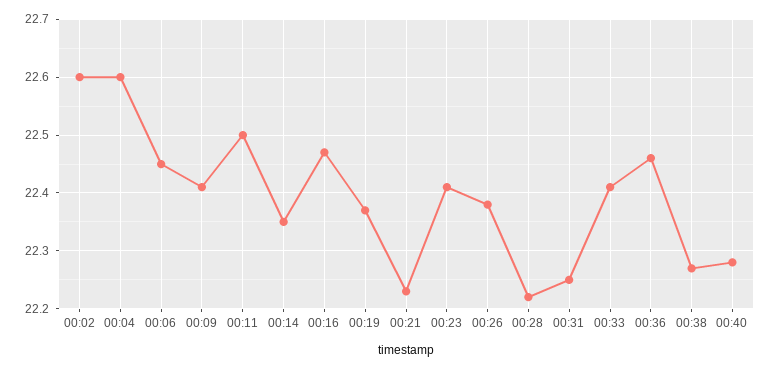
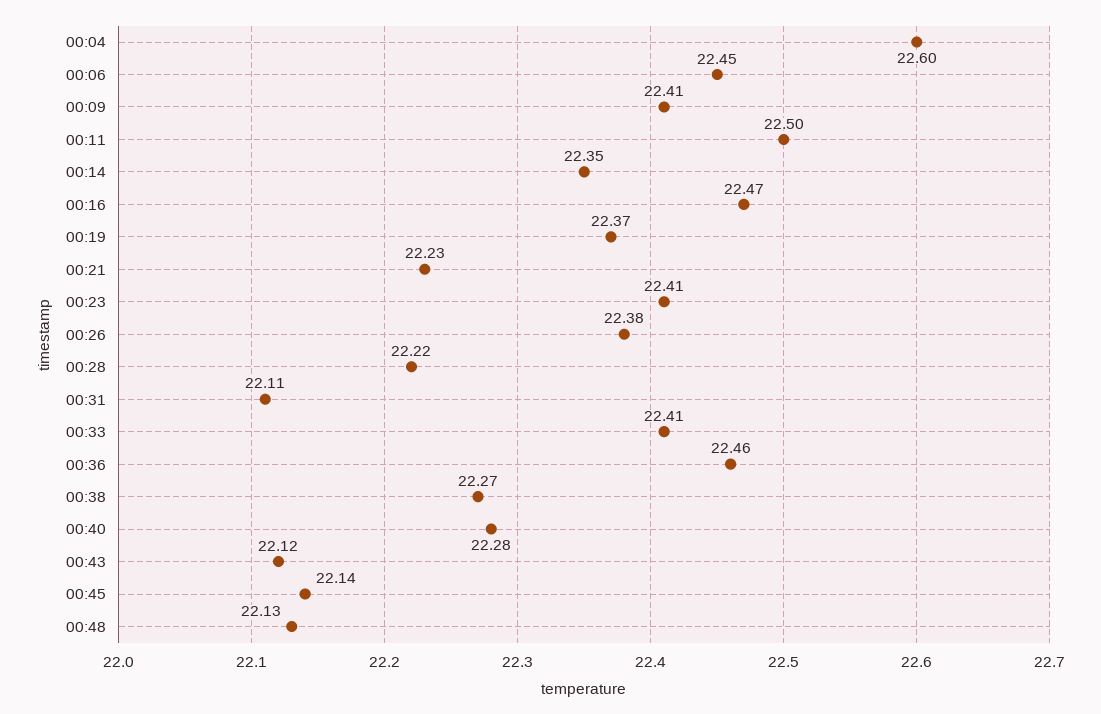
00:02: 22.6 -> none
00:31: 22.25 -> 22.11
00:43: none -> 22.12
00:45: none -> 22.14
00:48: none -> 22.13

